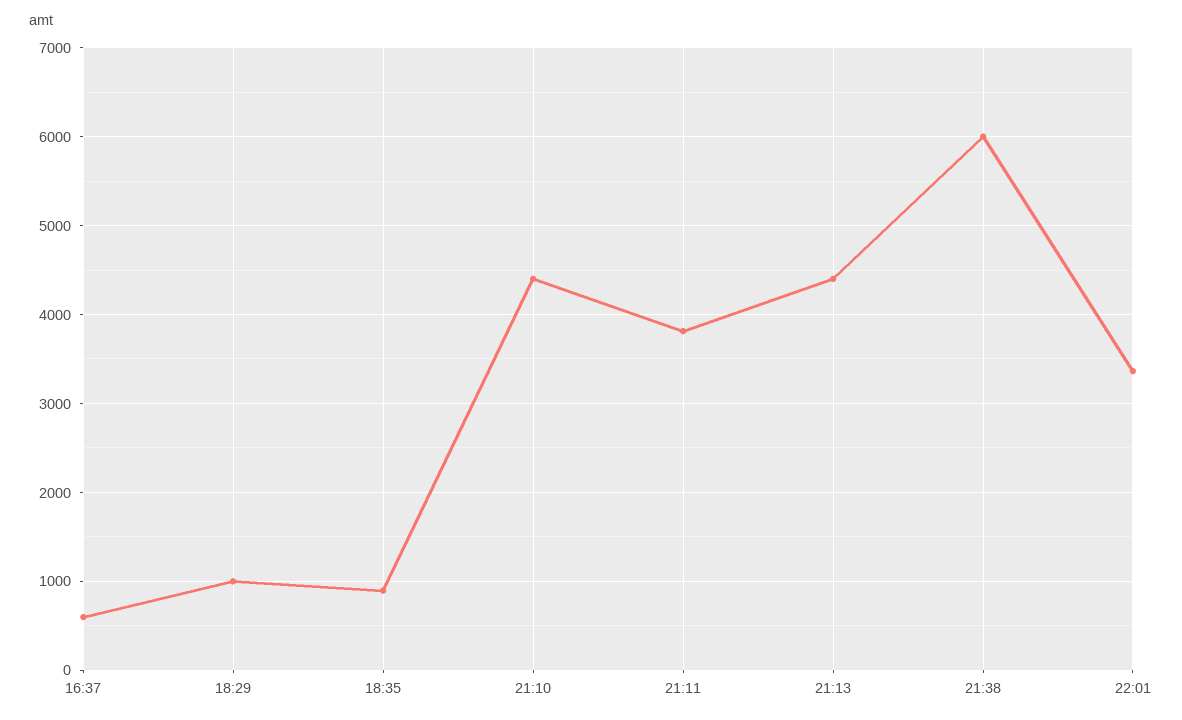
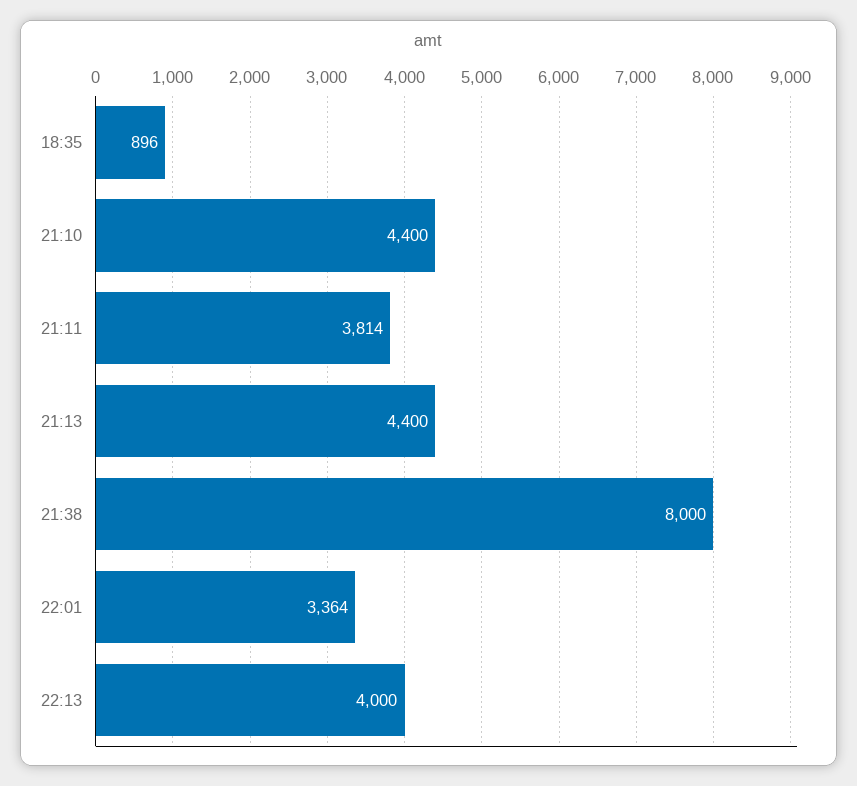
16:37: 600 -> none
18:29: 1000 -> none
21:38: 6000 -> 8000
22:13: none -> 4000

